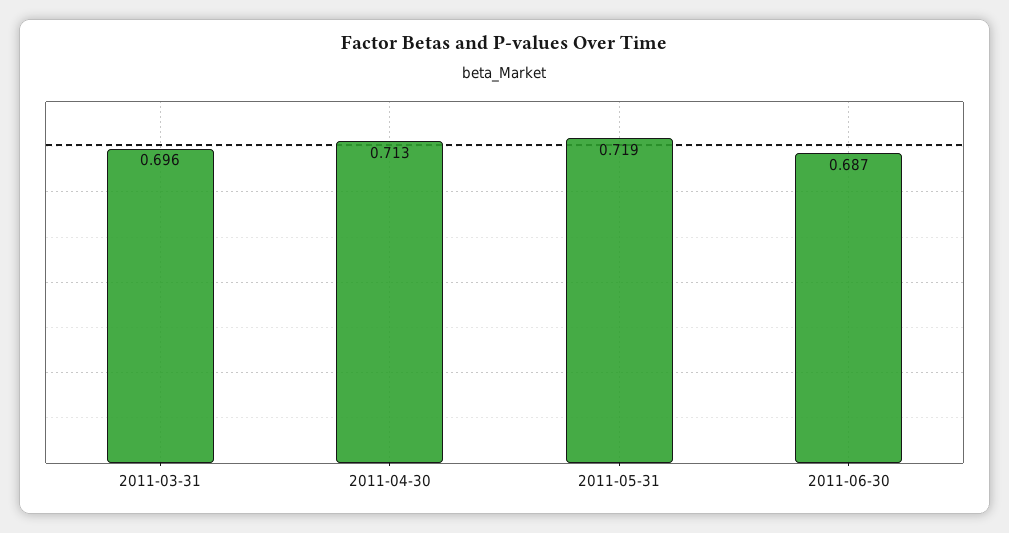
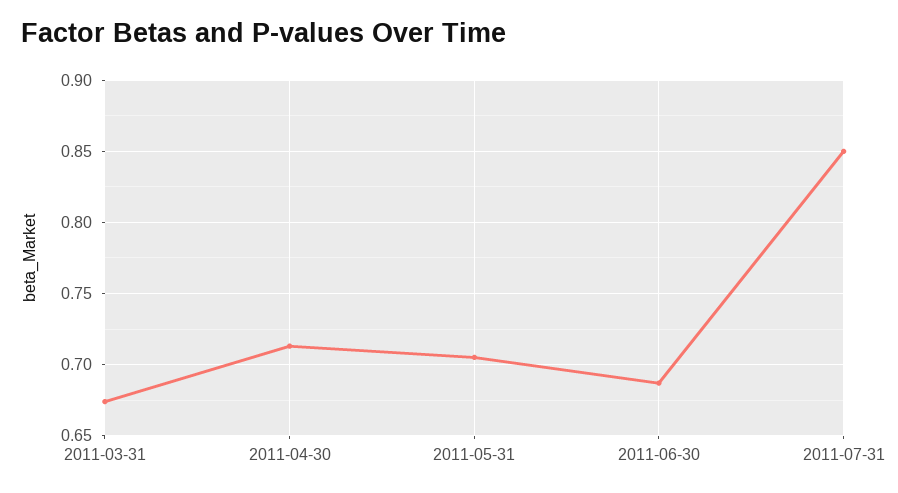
2011-03-31: 0.696 -> 0.675
2011-05-31: 0.719 -> 0.705
2011-07-31: none -> 0.85

